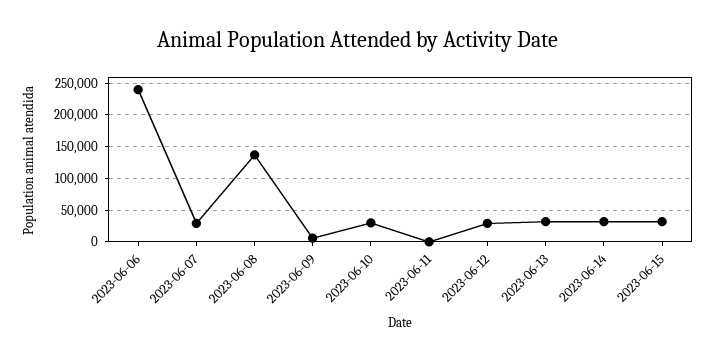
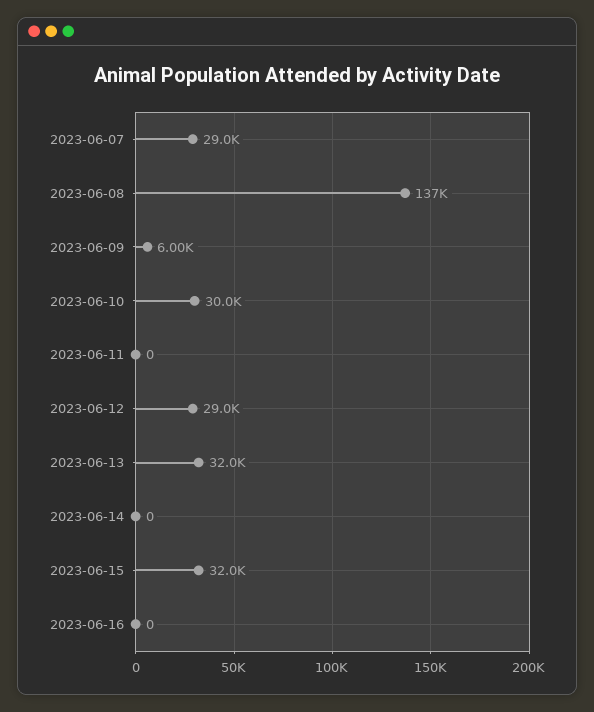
2023-06-06: 240000 -> none
2023-06-14: 30000 -> 0
2023-06-16: none -> 0

